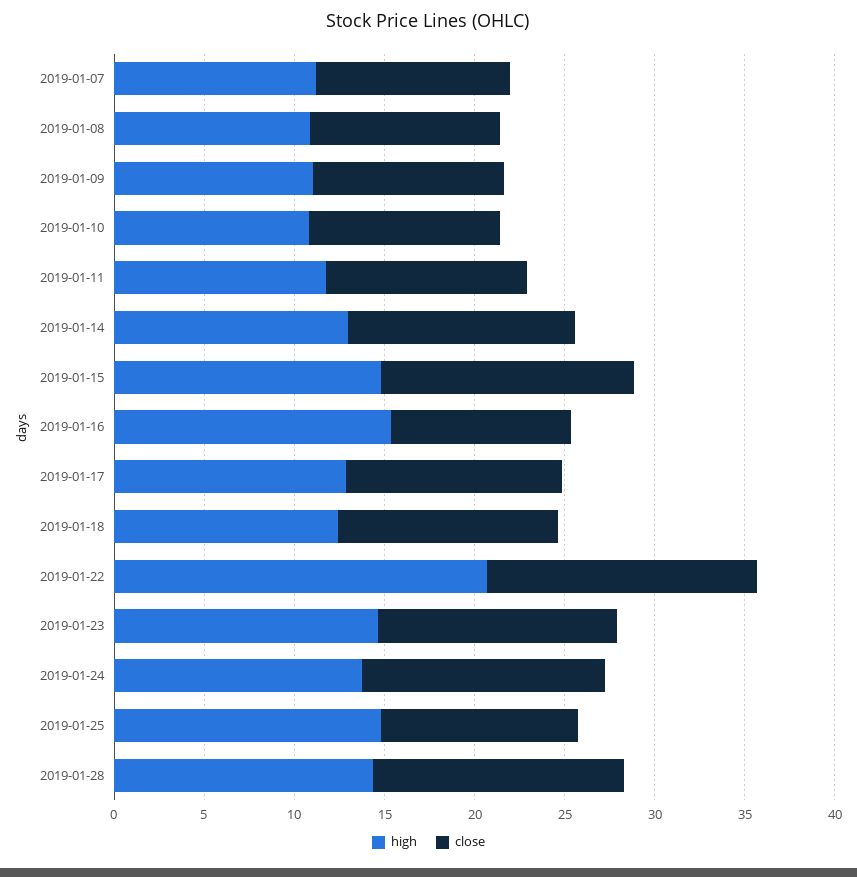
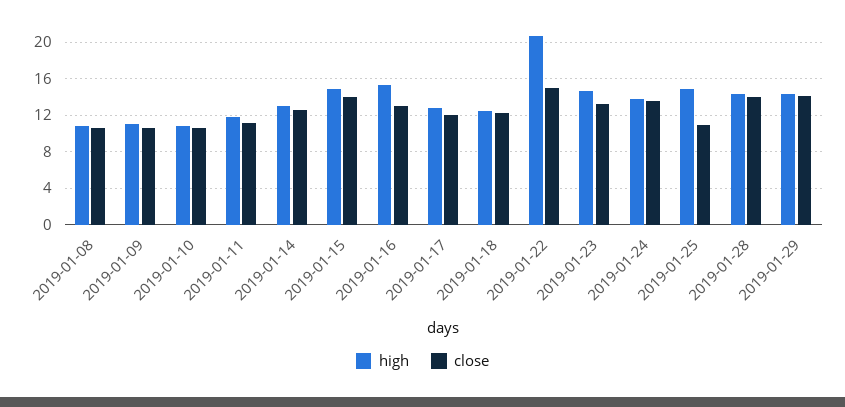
high, 2019-01-07: 11 -> none
close, 2019-01-07: 11 -> none
close, 2019-01-16: 10 -> 13
high, 2019-01-29: none -> 14
close, 2019-01-29: none -> 14

